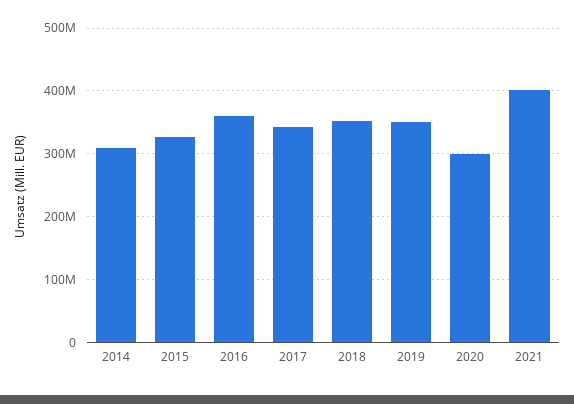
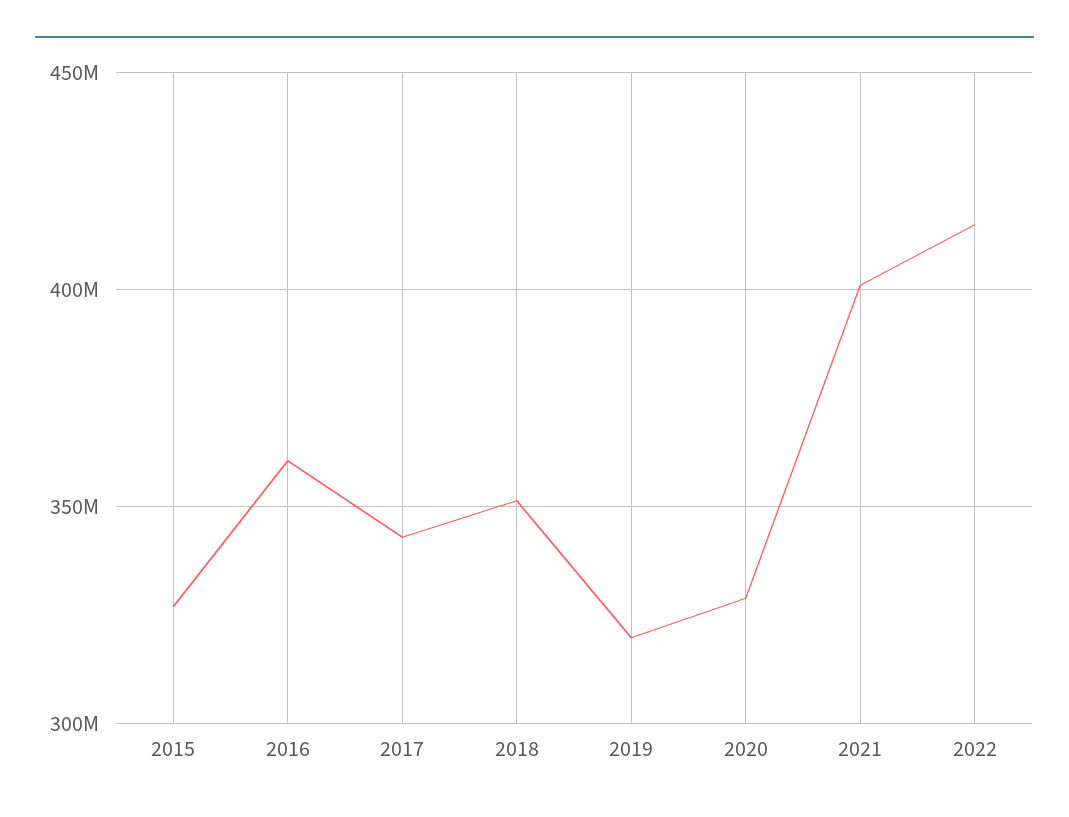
2014: 310000000 -> none
2019: 350000000 -> 320000000
2020: 300000000 -> 330000000
2022: none -> 415000000

